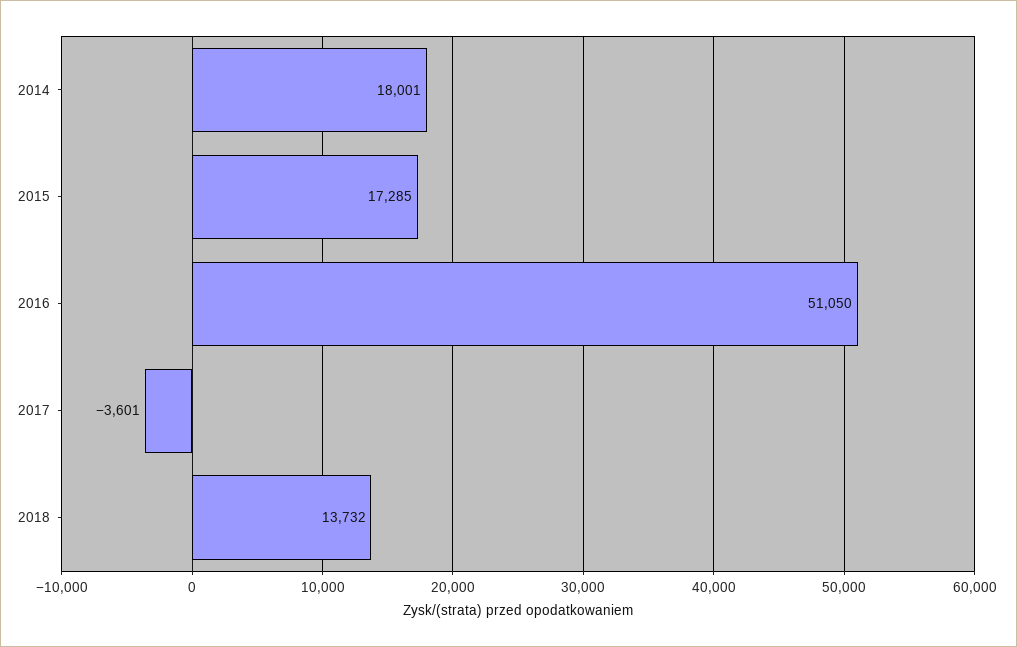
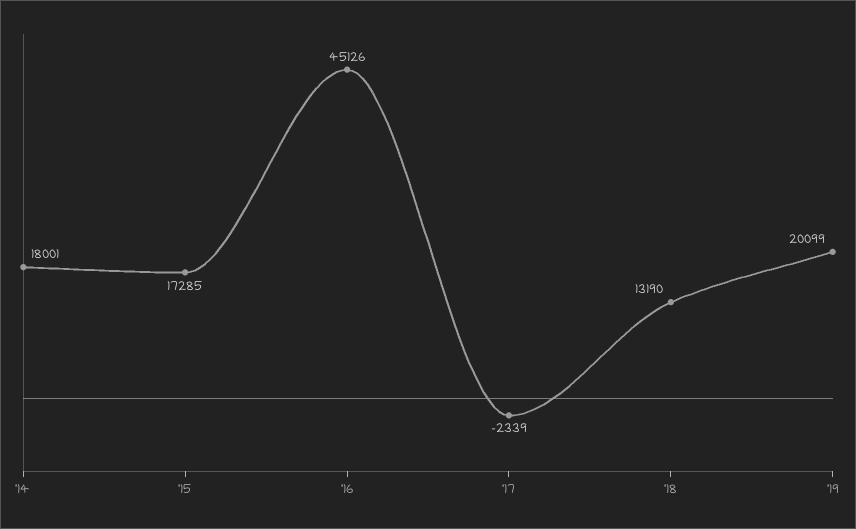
2016: 51050 -> 45126
2017: -3601 -> -2339
2018: 13732 -> 13190
'19: none -> 20099

